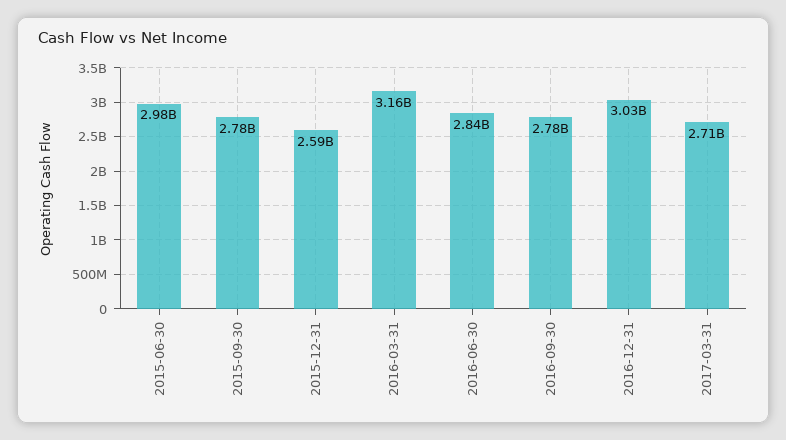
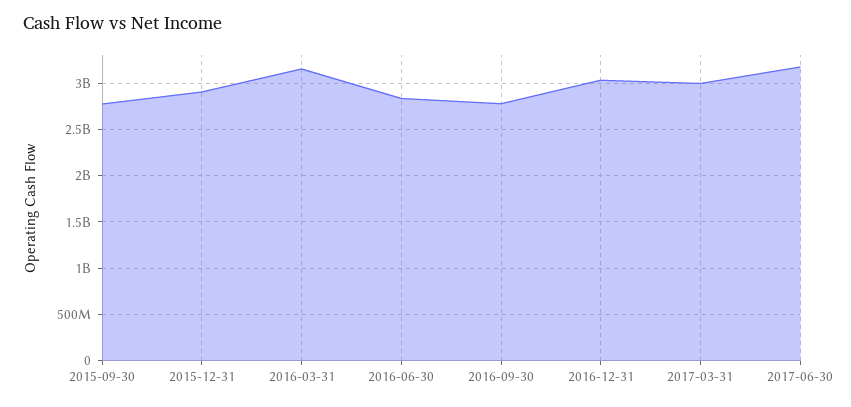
2015-06-30: 2980000000 -> none
2015-12-31: 2590000000 -> 2900000000
2017-03-31: 2710000000 -> 3000000000
2017-06-30: none -> 3200000000

